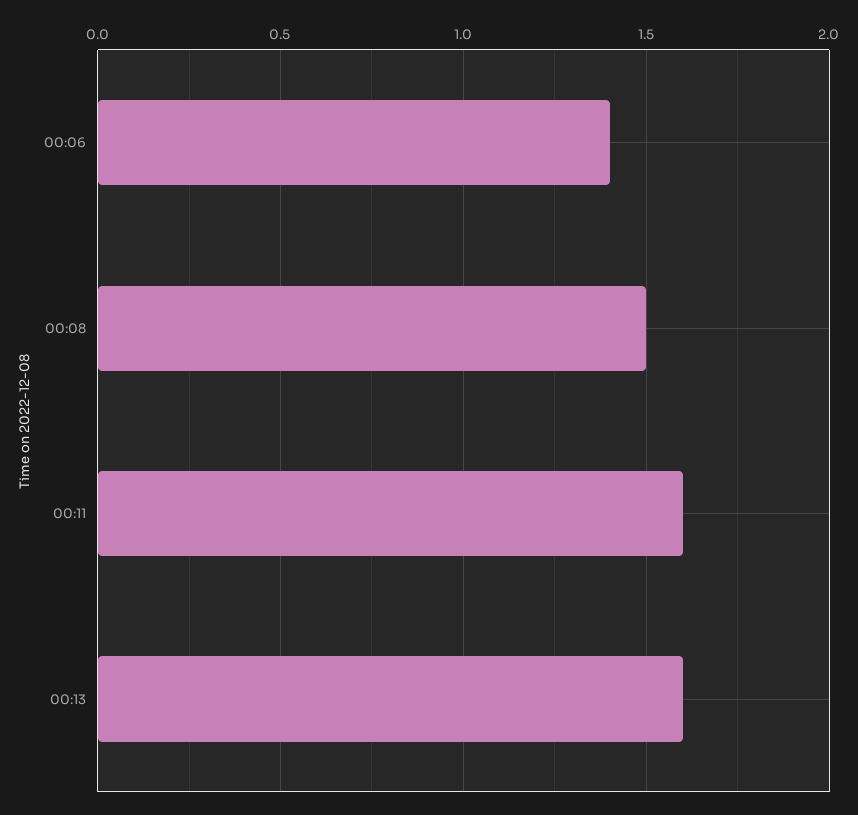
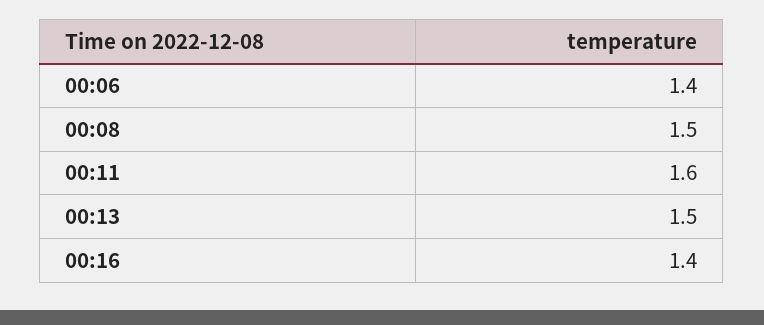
00:13: 1.6 -> 1.5
00:16: none -> 1.4

